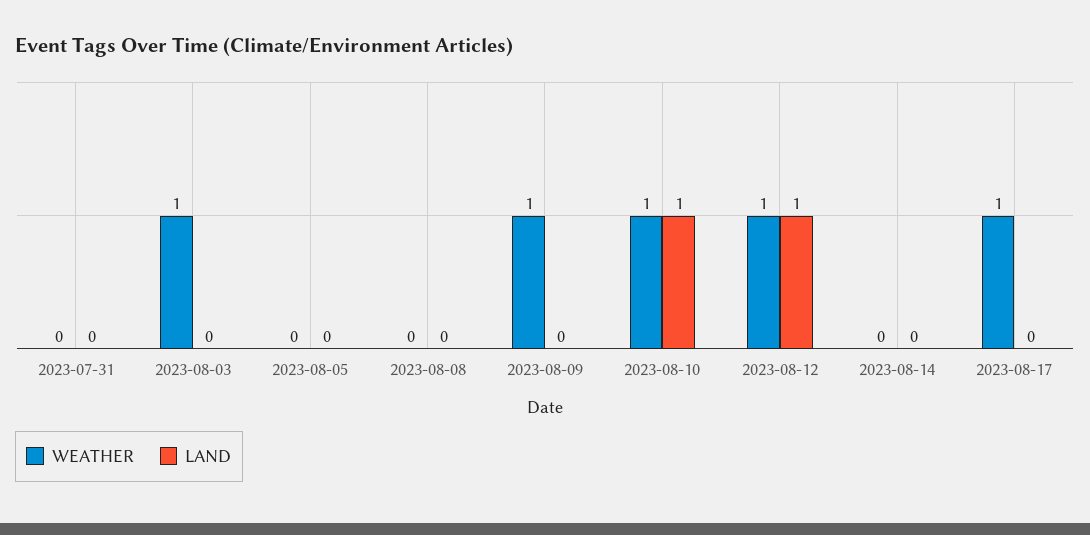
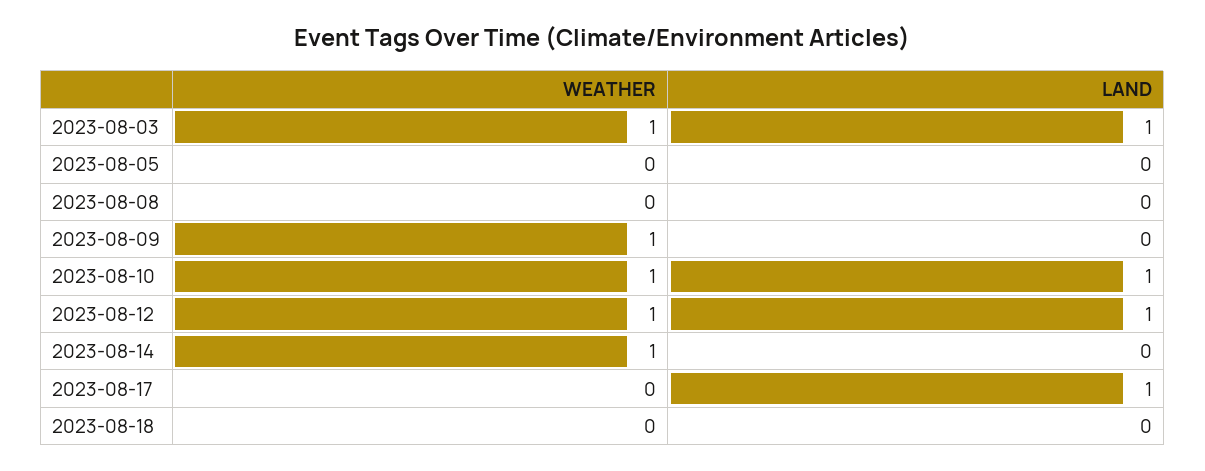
WEATHER, 2023-07-31: 0 -> none
LAND, 2023-07-31: 0 -> none
LAND, 2023-08-03: 0 -> 1
WEATHER, 2023-08-14: 0 -> 1
WEATHER, 2023-08-17: 1 -> 0
LAND, 2023-08-17: 0 -> 1
WEATHER, 2023-08-18: none -> 0
LAND, 2023-08-18: none -> 0

